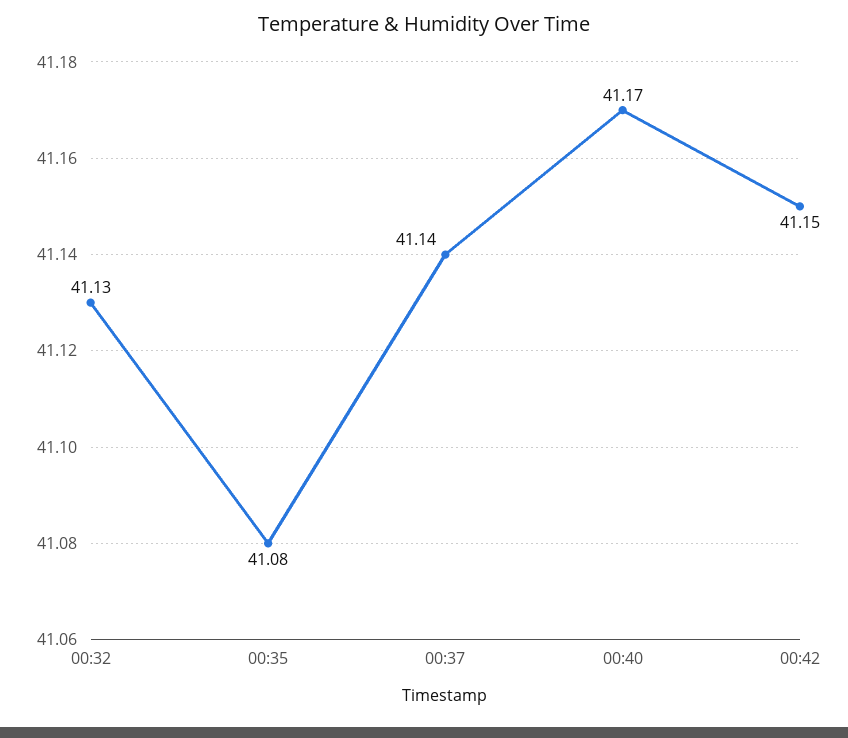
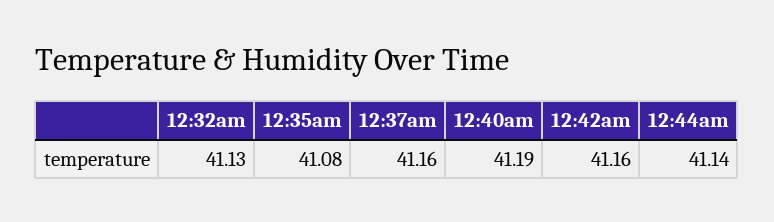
00:37: 41.14 -> 41.16
00:40: 41.17 -> 41.19
00:42: 41.15 -> 41.16
12:44am: none -> 41.14

